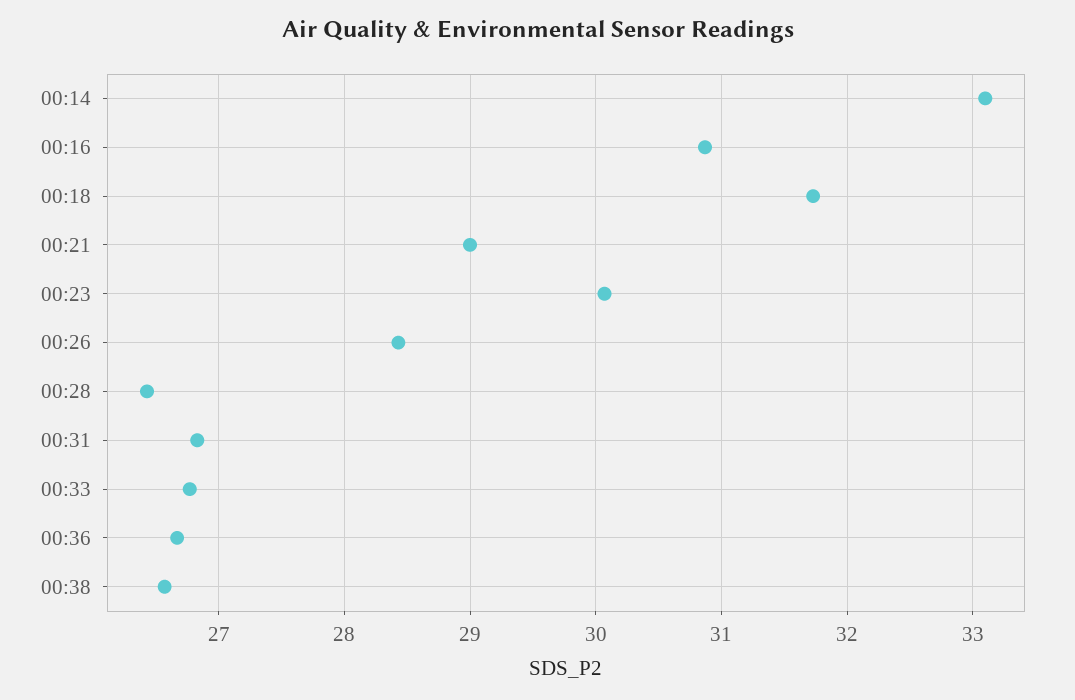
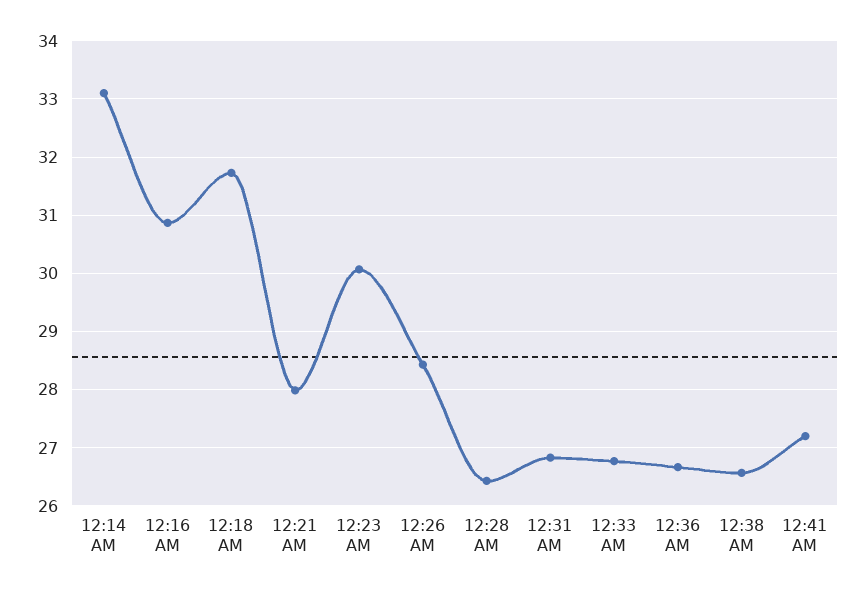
00:21: 29 -> 28
12:41 AM: none -> 27.2

